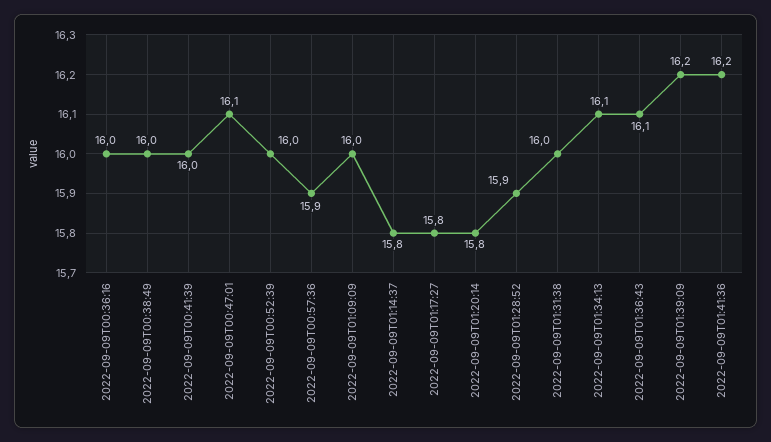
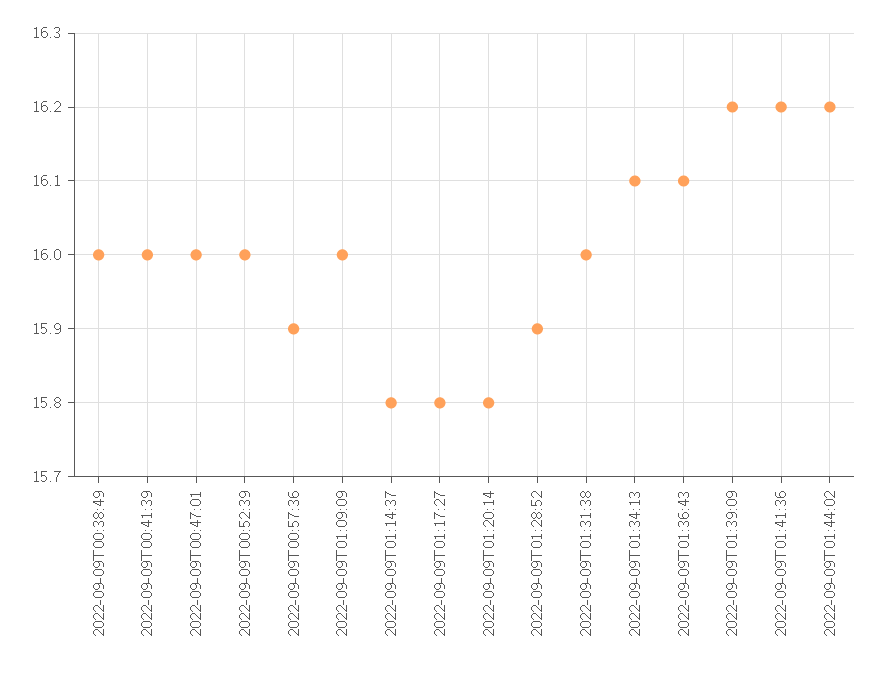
2022-09-09T00:36:16: 16 -> none
2022-09-09T00:47:01: 16.1 -> 16
2022-09-09T01:44:02: none -> 16.2

